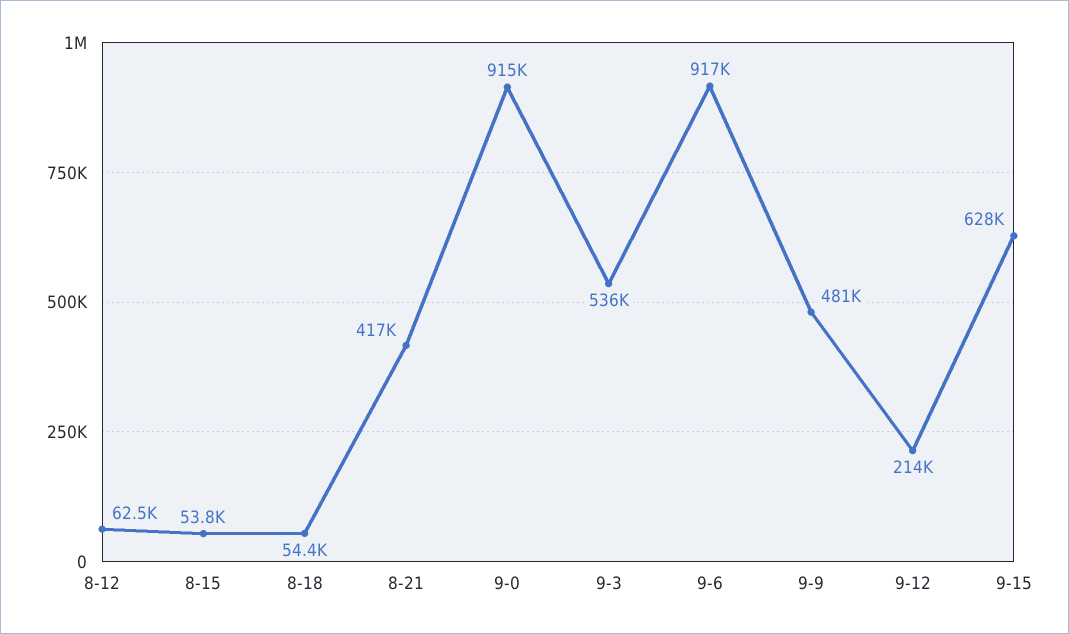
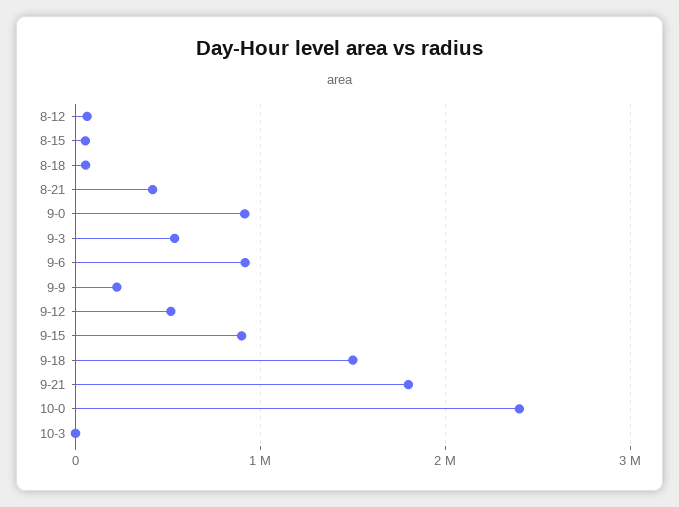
9-9: 481000 -> 200000
9-12: 214000 -> 500000
9-15: 628000 -> 900000
9-18: none -> 1500000
9-21: none -> 1800000
10-0: none -> 2400000
10-3: none -> 0

